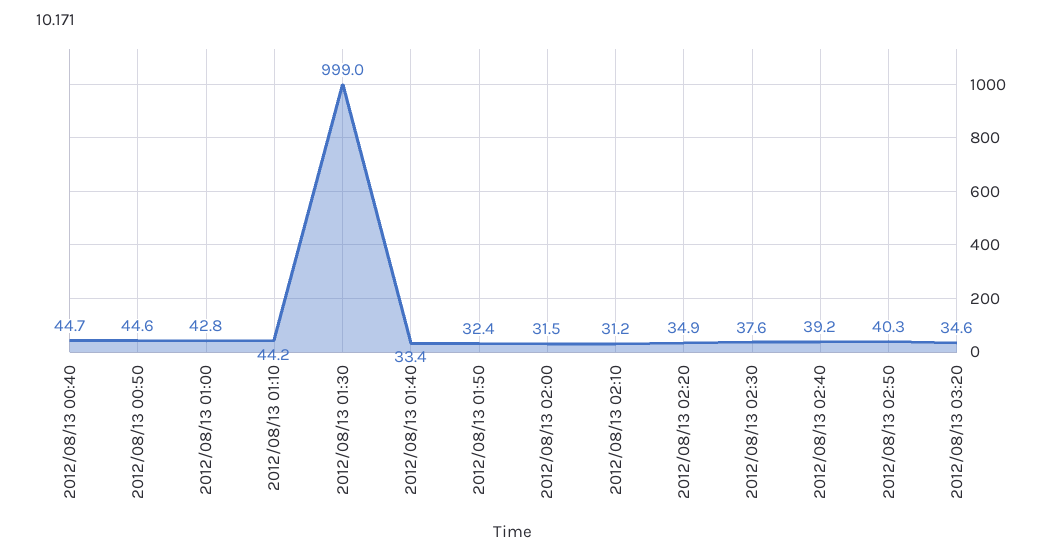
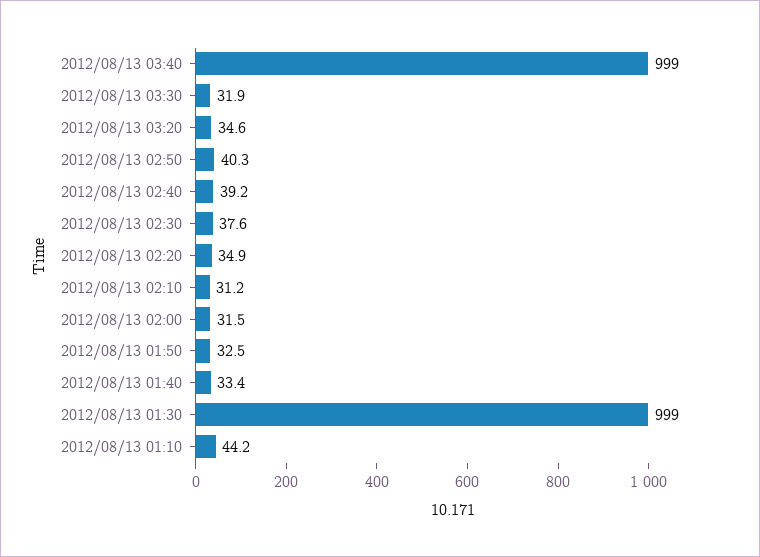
2012/08/13 00:40: 44.7 -> none
2012/08/13 00:50: 44.6 -> none
2012/08/13 01:00: 42.8 -> none
2012/08/13 01:50: 32.4 -> 32.5
2012/08/13 03:40: none -> 999
2012/08/13 03:30: none -> 31.9

